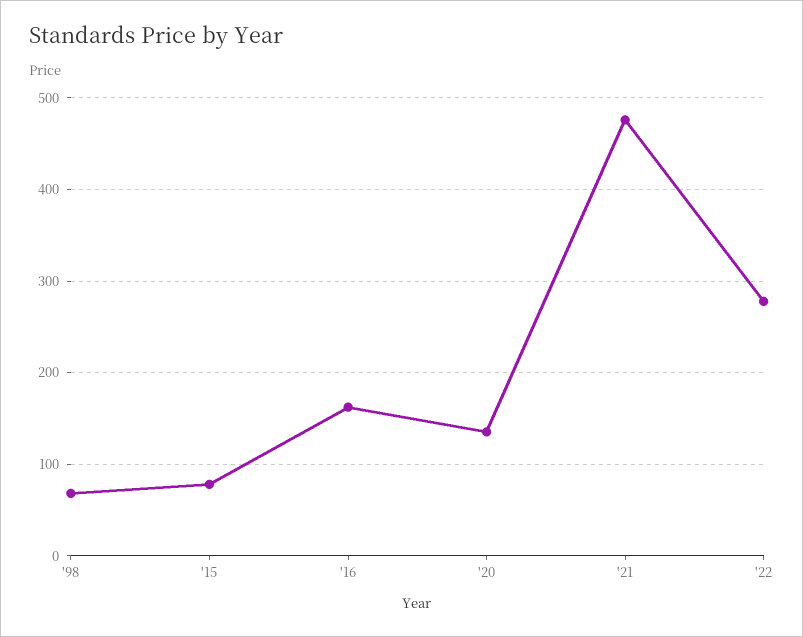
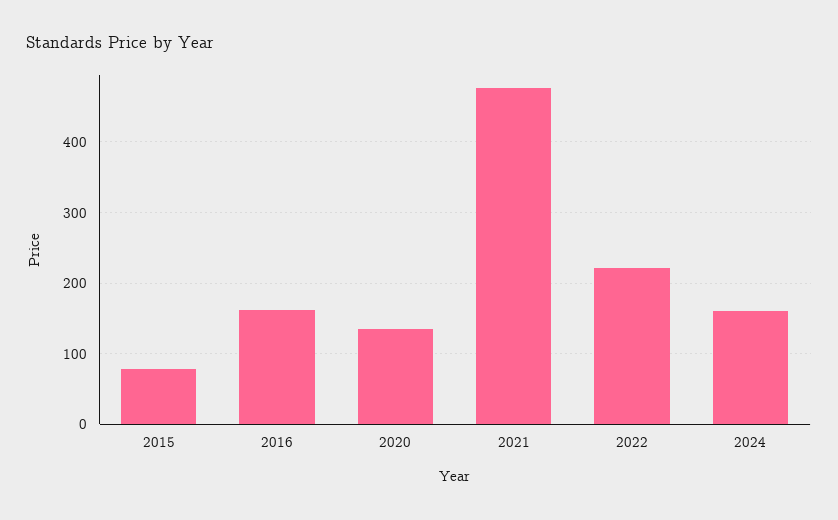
'98: 70 -> none
'22: 280 -> 220
2024: none -> 160

